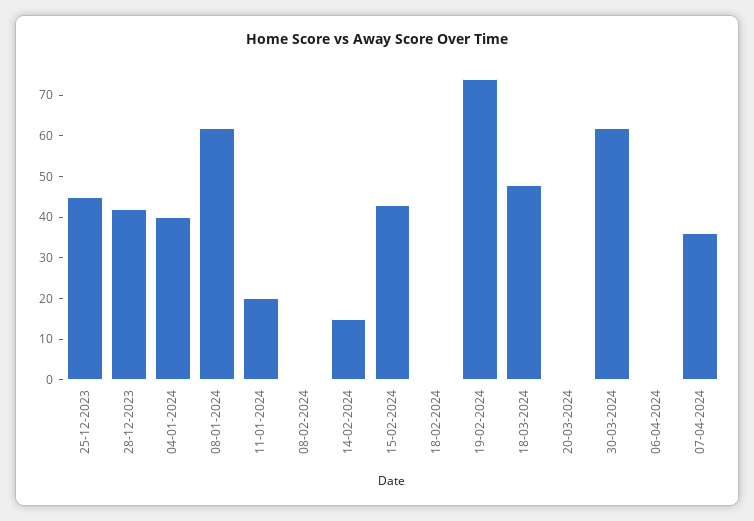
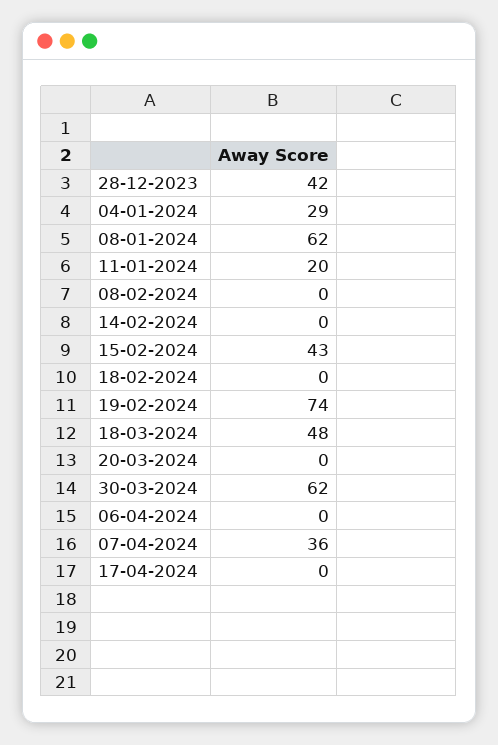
25-12-2023: 45 -> none
04-01-2024: 40 -> 29
14-02-2024: 15 -> 0
17-04-2024: none -> 0

